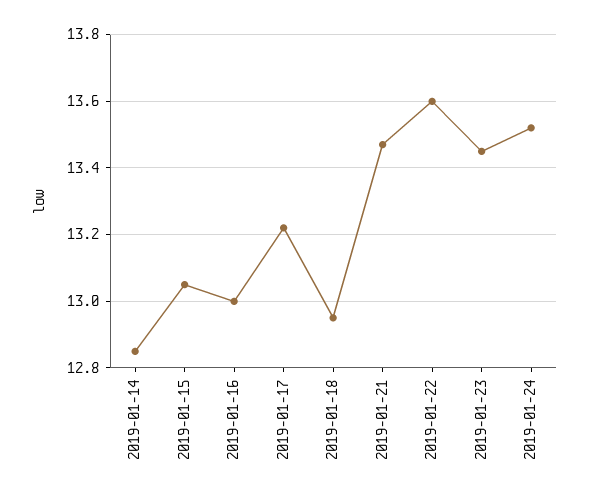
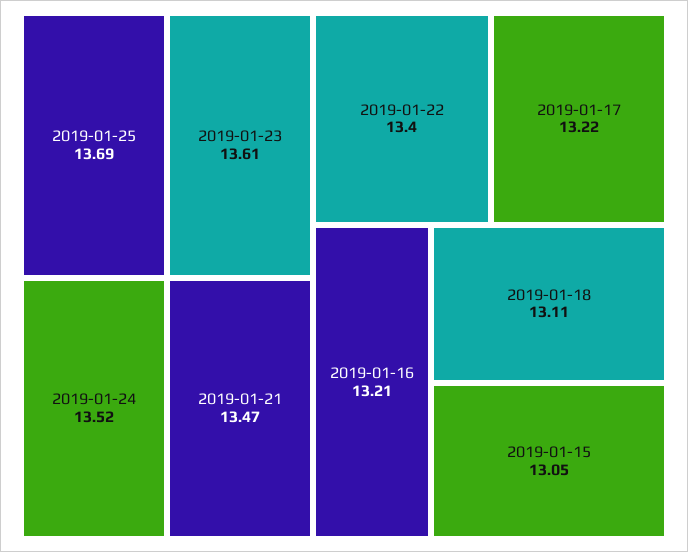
2019-01-14: 12.85 -> none
2019-01-16: 13 -> 13.21
2019-01-18: 12.95 -> 13.11
2019-01-22: 13.6 -> 13.4
2019-01-23: 13.45 -> 13.61
2019-01-25: none -> 13.69

